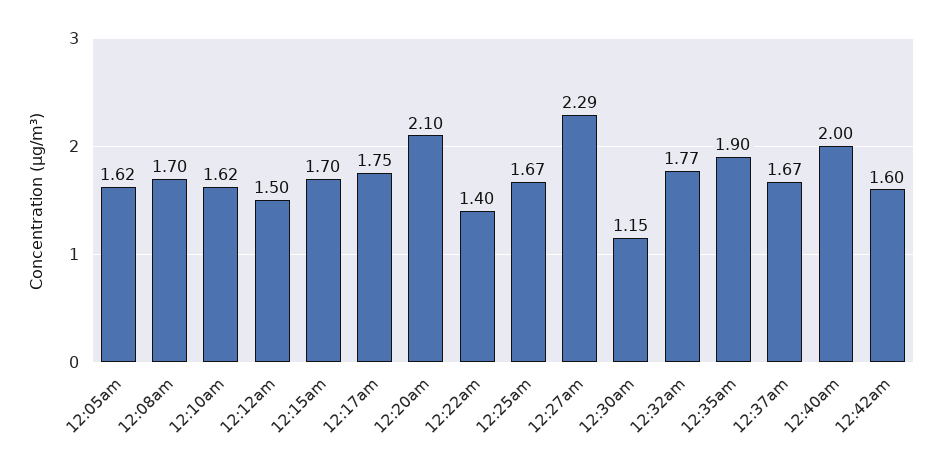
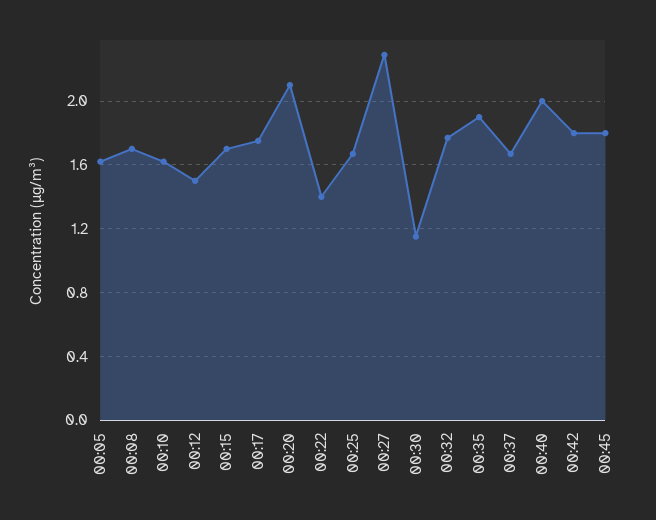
12:42am: 1.6 -> 1.8
00:45: none -> 1.8

